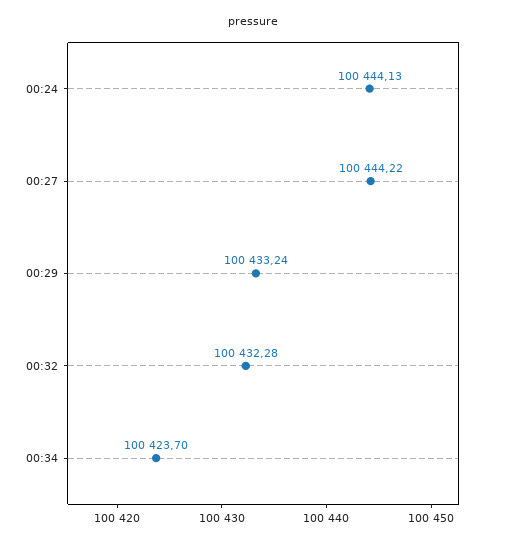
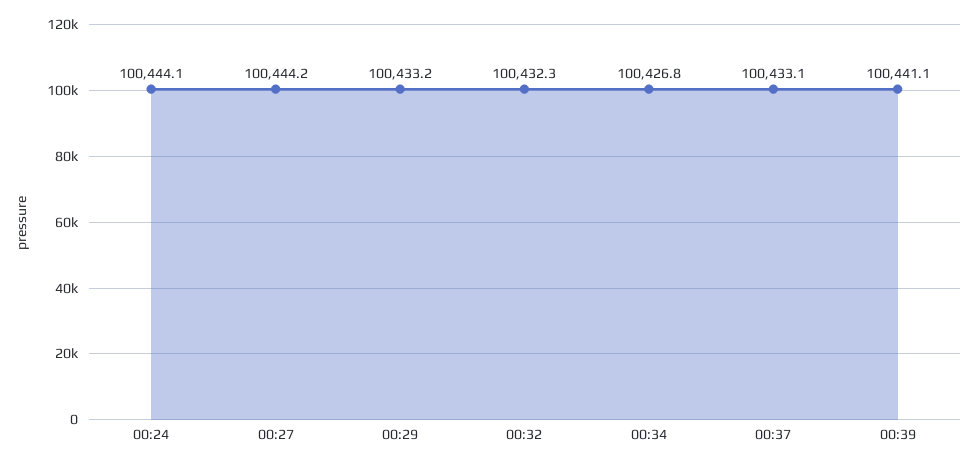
00:34: 100423.7 -> 100426.8
00:37: none -> 100433.1
00:39: none -> 100441.1

